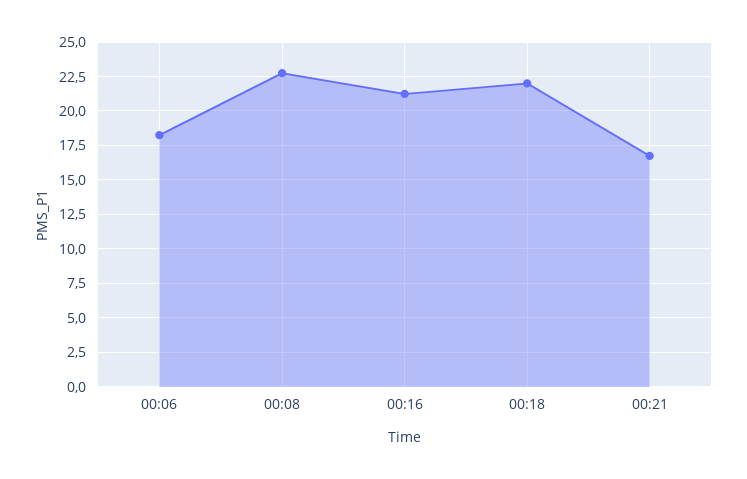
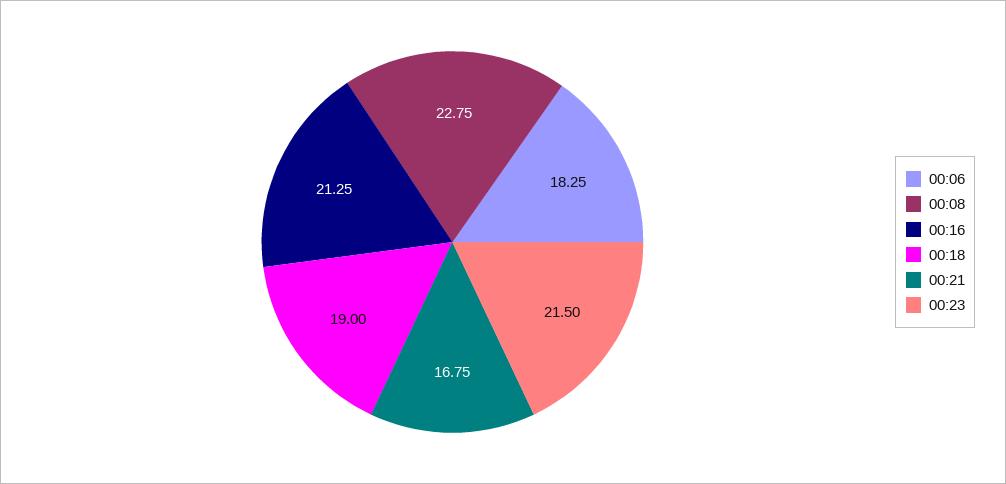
00:18: 22 -> 19
00:23: none -> 21.5

